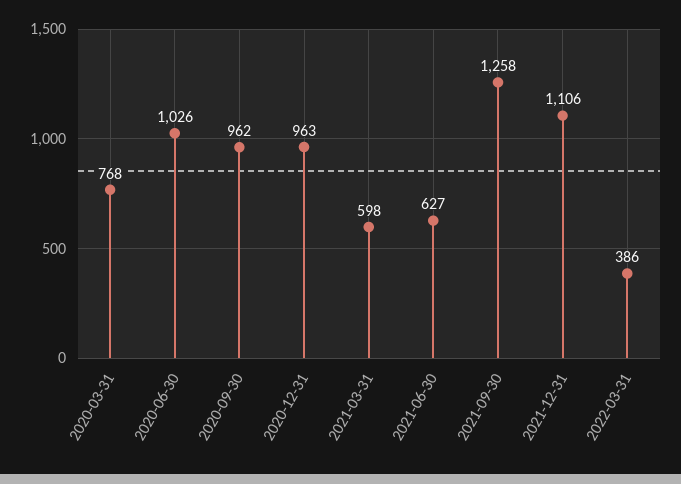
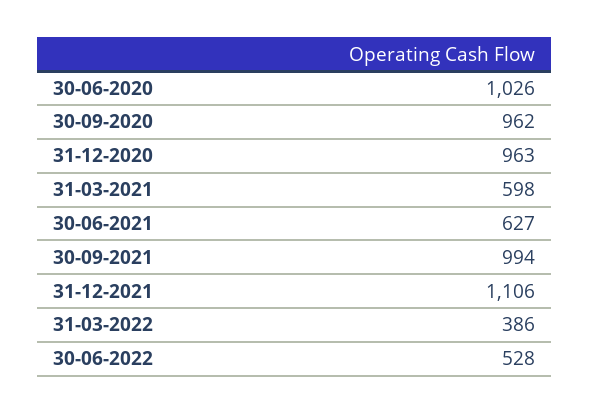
2020-03-31: 768 -> none
2021-09-30: 1258 -> 994
30-06-2022: none -> 528

